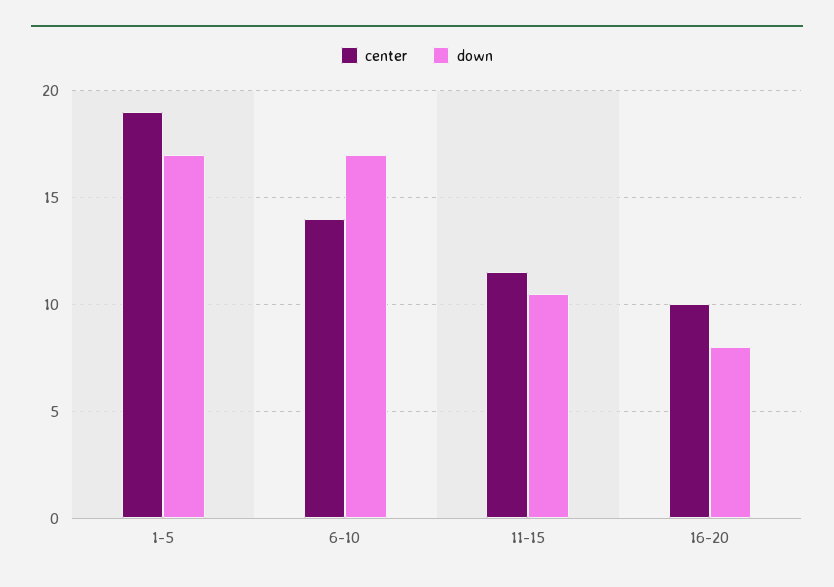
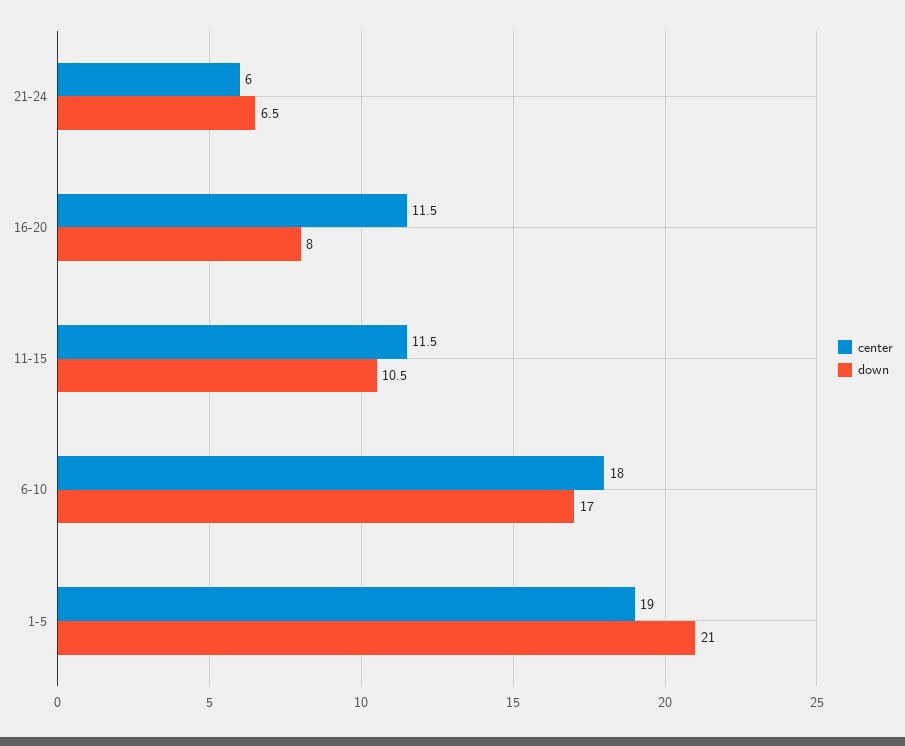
down, 1-5: 17 -> 21
center, 6-10: 14 -> 18
center, 16-20: 10 -> 11.5
center, 21-24: none -> 6
down, 21-24: none -> 6.5

